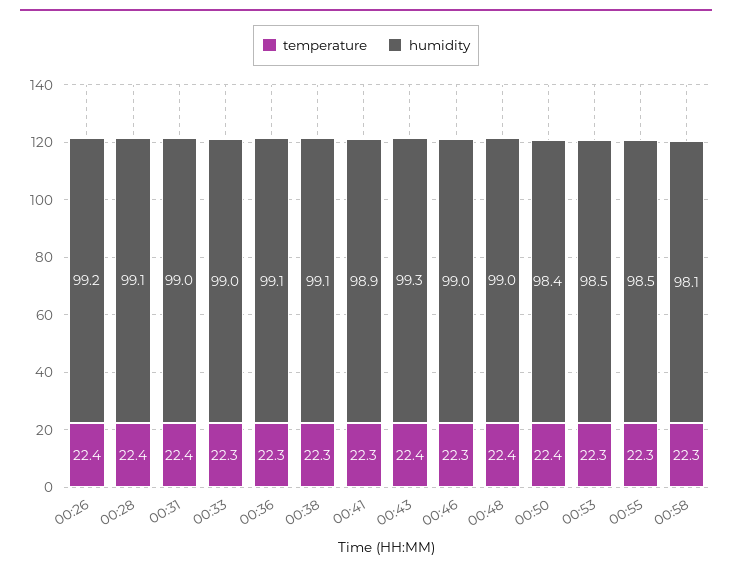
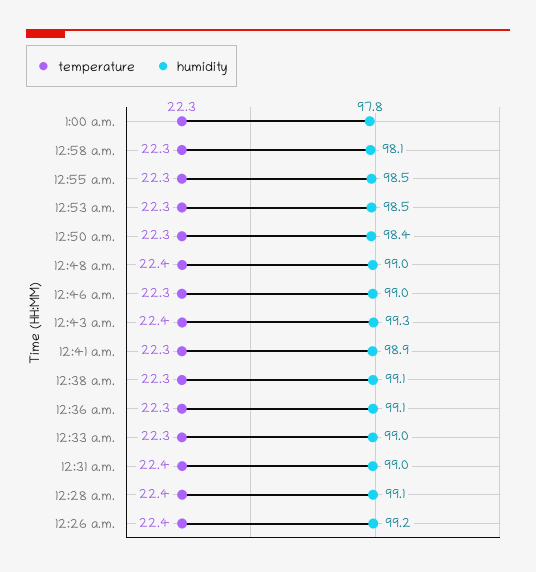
temperature, 00:50: 22.4 -> 22.3
temperature, 1:00 a.m.: none -> 22.3
humidity, 1:00 a.m.: none -> 97.8

